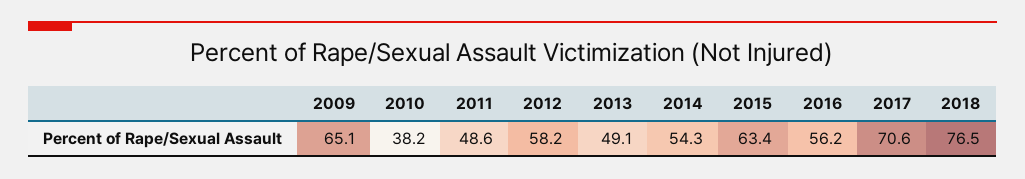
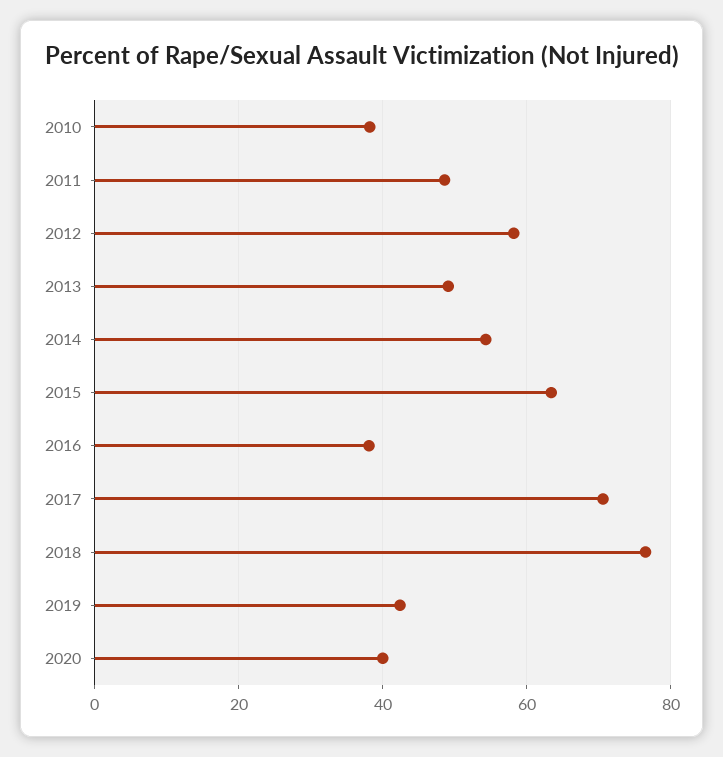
2009: 65.1 -> none
2016: 56.2 -> 38
2019: none -> 42
2020: none -> 40

